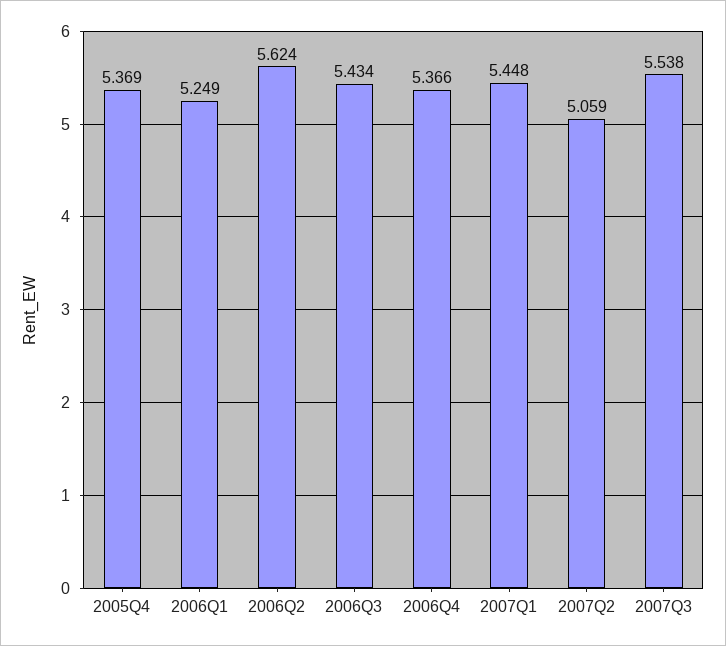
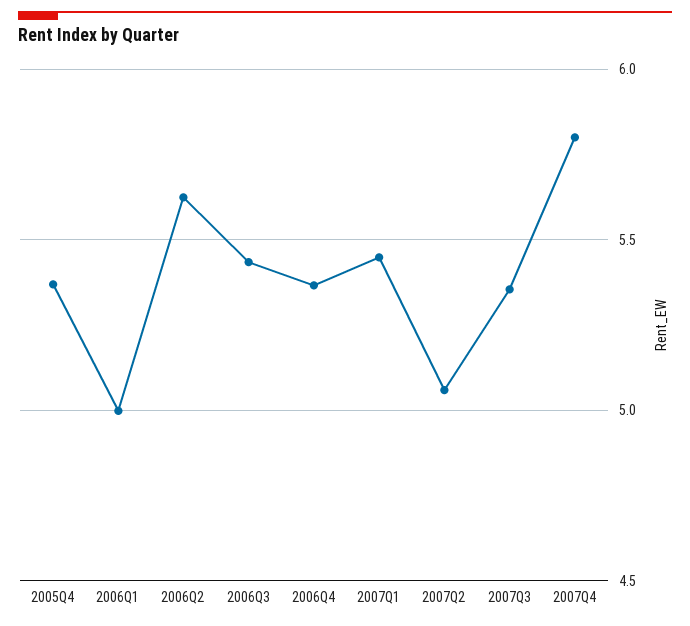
2006Q1: 5.249 -> 5
2007Q3: 5.538 -> 5.35
2007Q4: none -> 5.8

